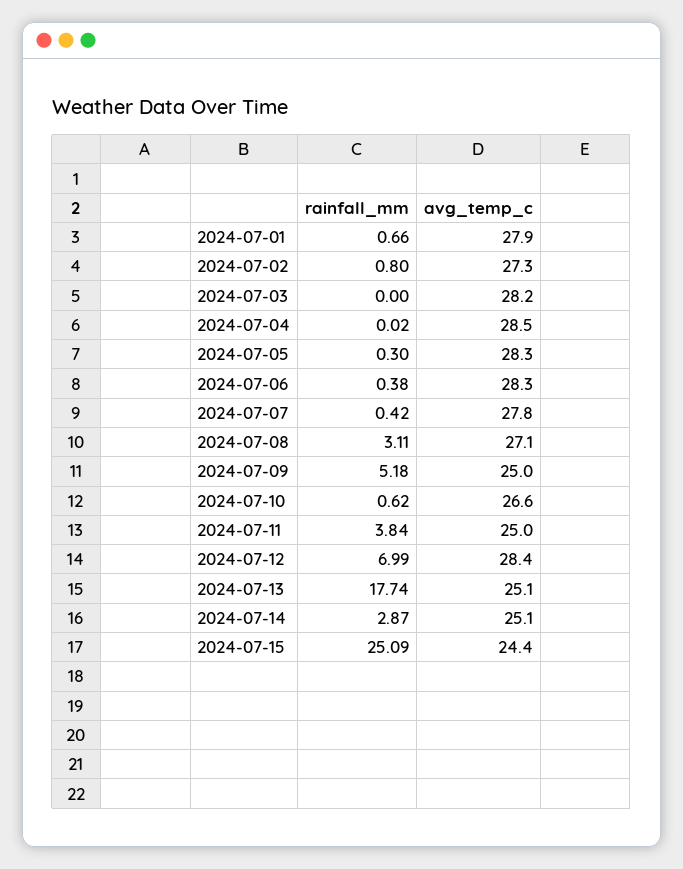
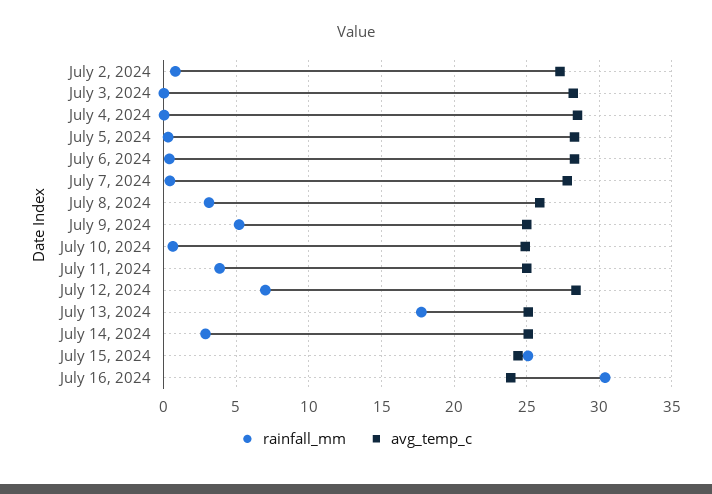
rainfall_mm, 2024-07-01: 0.66 -> none
avg_temp_c, 2024-07-01: 27.9 -> none
avg_temp_c, 2024-07-08: 27.1 -> 26
avg_temp_c, 2024-07-10: 26.6 -> 25
rainfall_mm, July 16, 2024: none -> 30.5
avg_temp_c, July 16, 2024: none -> 24

